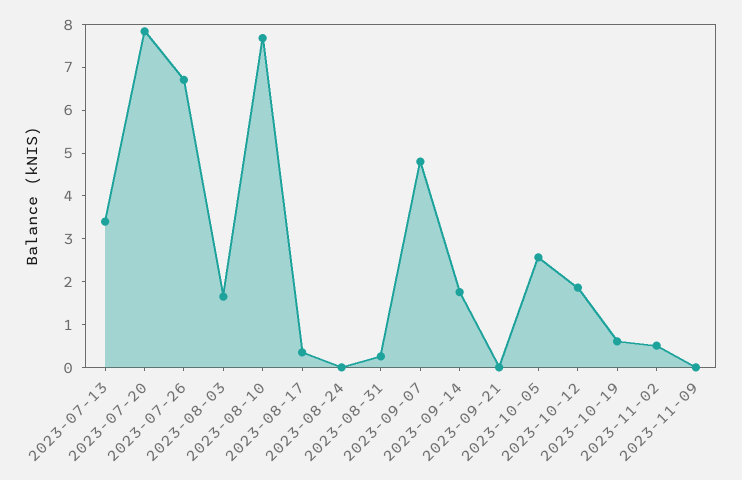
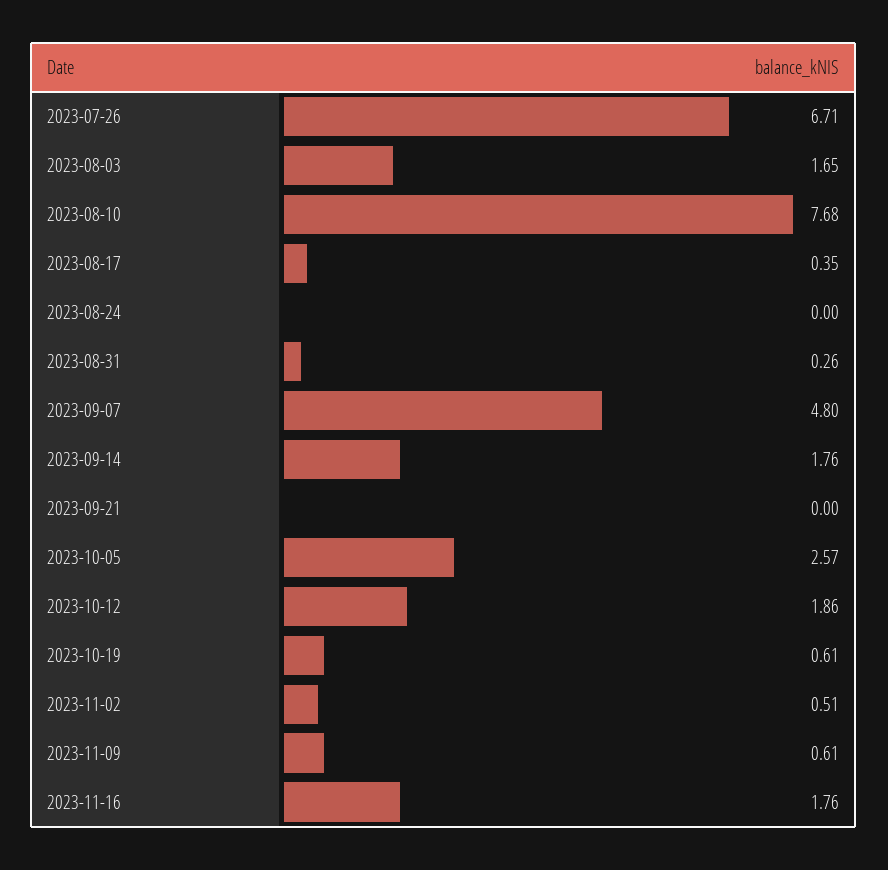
2023-07-13: 3.4 -> none
2023-07-20: 7.8 -> none
2023-11-09: 0 -> 0.61
2023-11-16: none -> 1.76

